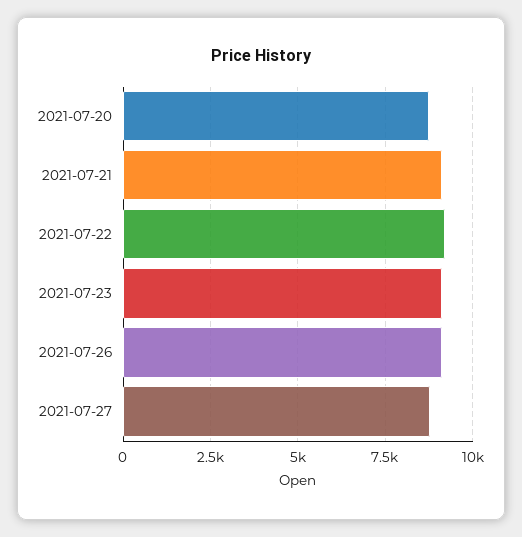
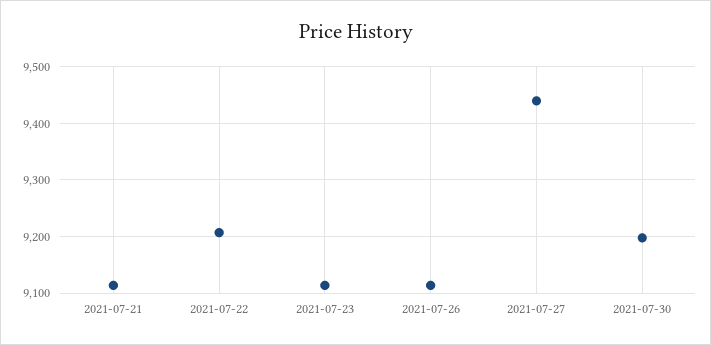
2021-07-20: 8750 -> none
2021-07-27: 8750 -> 9440
2021-07-30: none -> 9200

